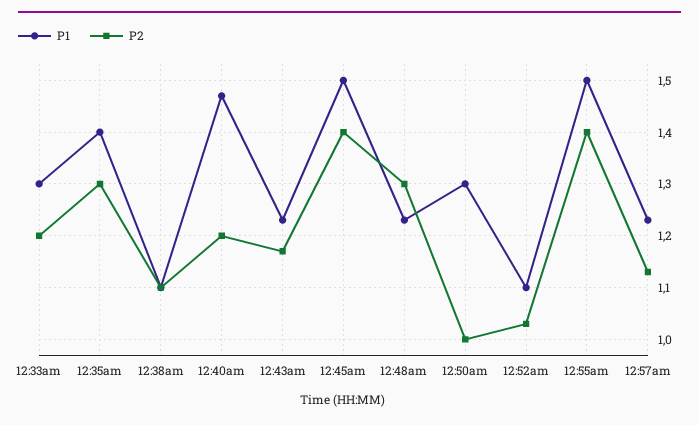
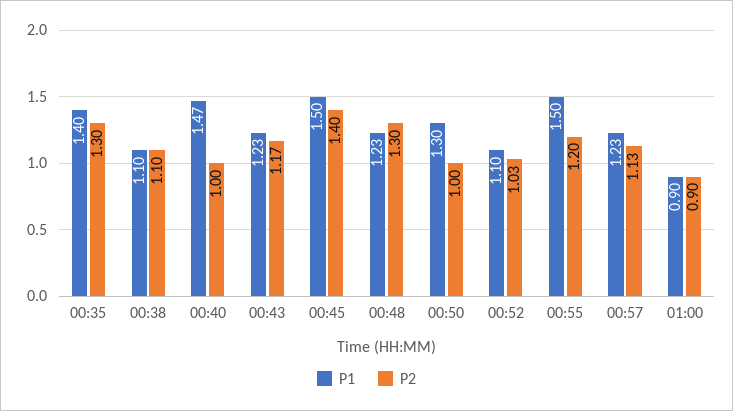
P1, 12:33am: 1.3 -> none
P2, 12:33am: 1.2 -> none
P2, 12:40am: 1.2 -> 1
P2, 12:55am: 1.4 -> 1.2
P1, 01:00: none -> 0.9
P2, 01:00: none -> 0.9

